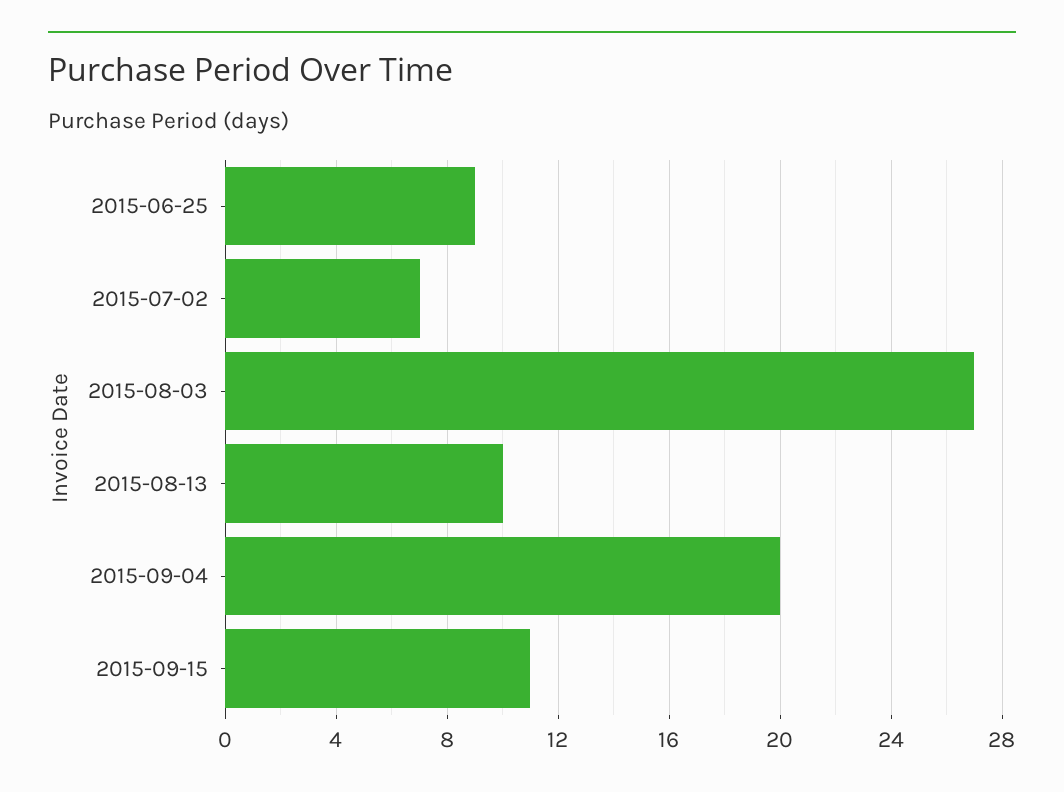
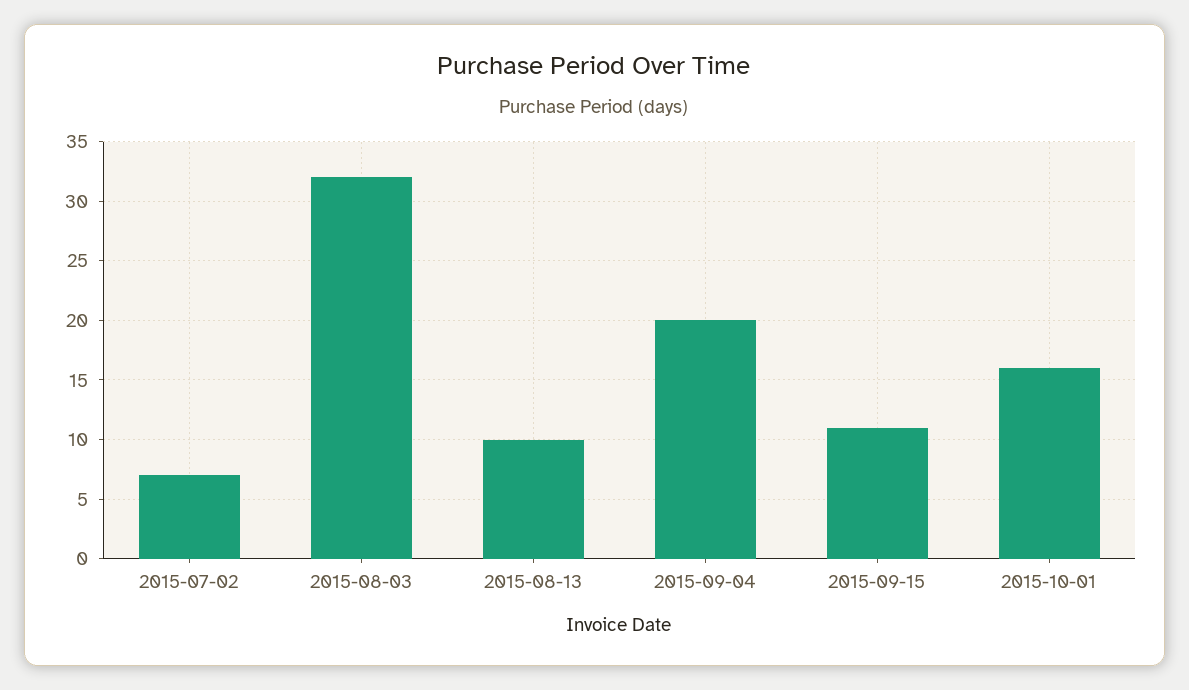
2015-06-25: 9 -> none
2015-08-03: 27 -> 32
2015-10-01: none -> 16

